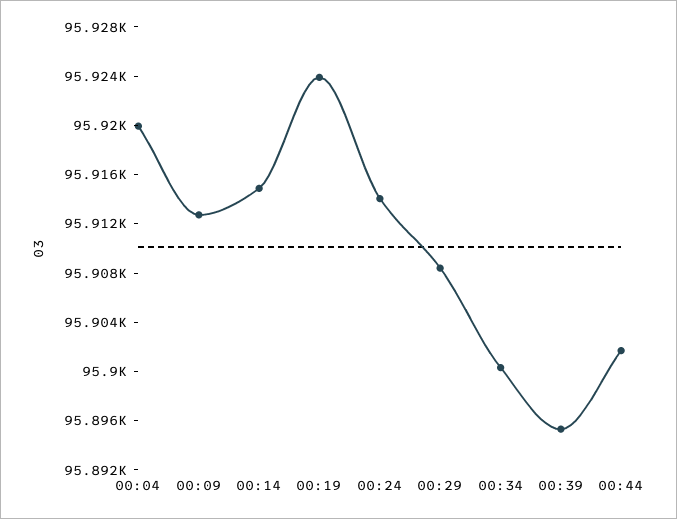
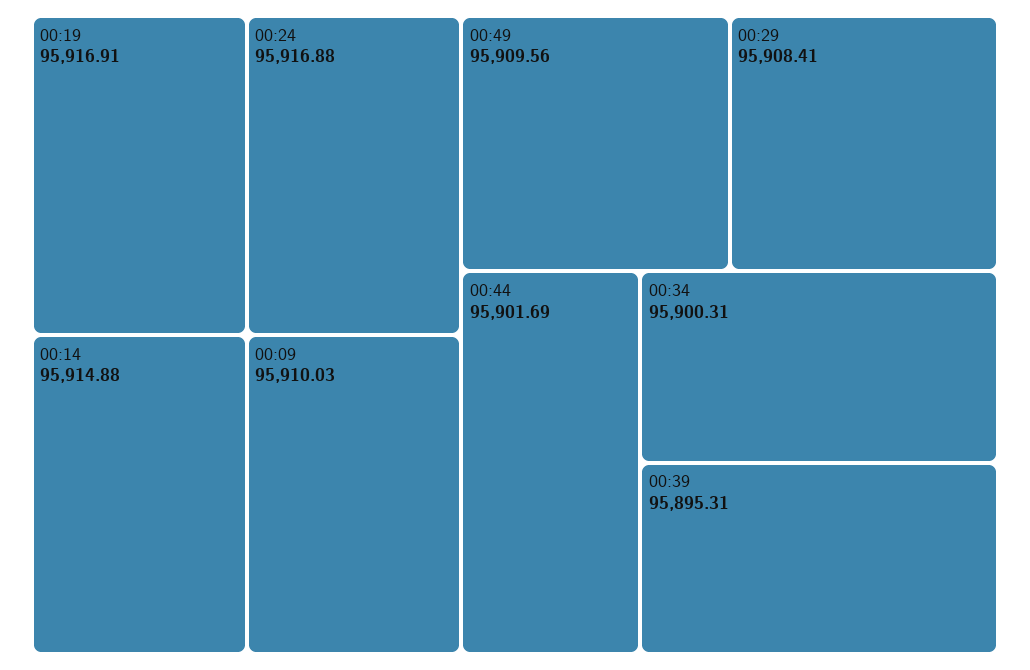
00:04: 95920 -> none
00:09: 95913 -> 95910.03
00:19: 95924 -> 95916.91
00:24: 95914 -> 95916.88
00:49: none -> 95909.56

